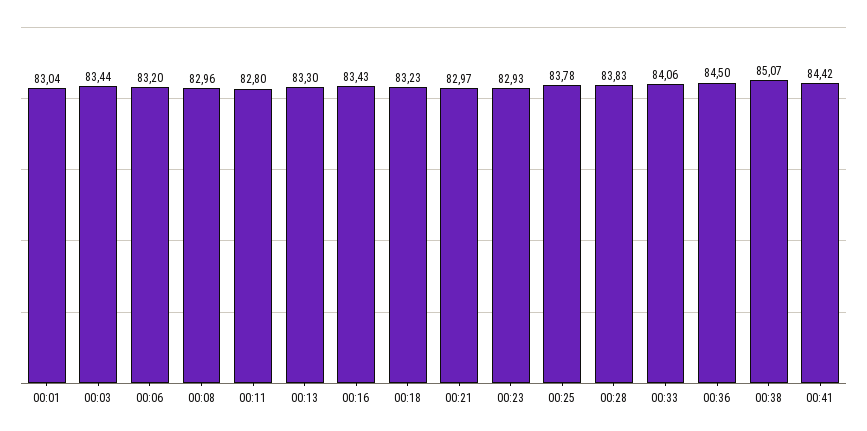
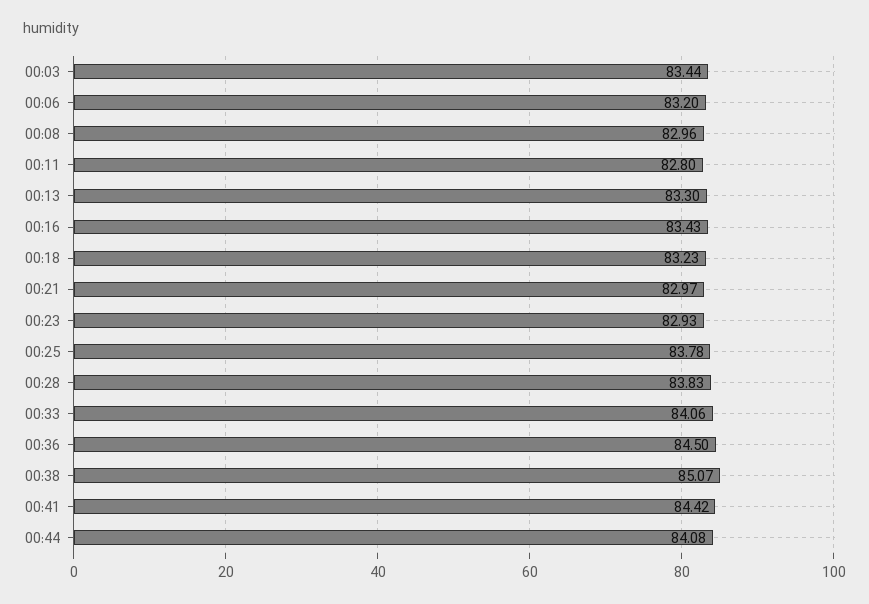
00:01: 83.04 -> none
00:44: none -> 84.08

